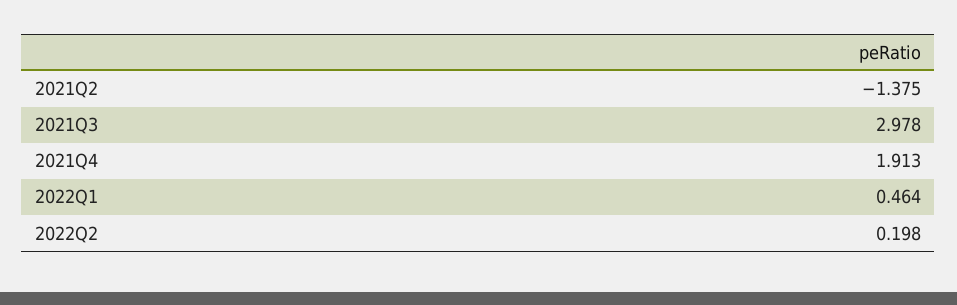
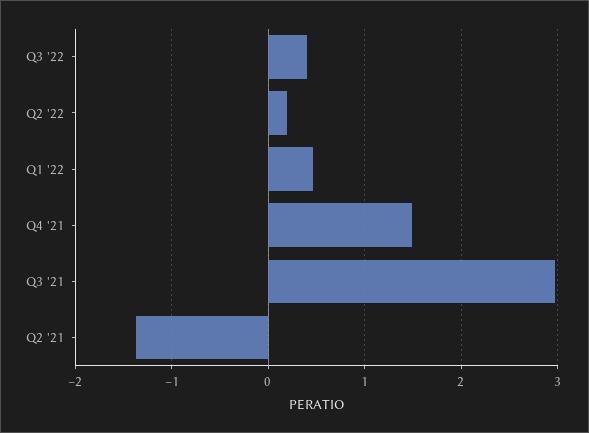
2021Q4: 1.913 -> 1.5
Q3 '22: none -> 0.4

